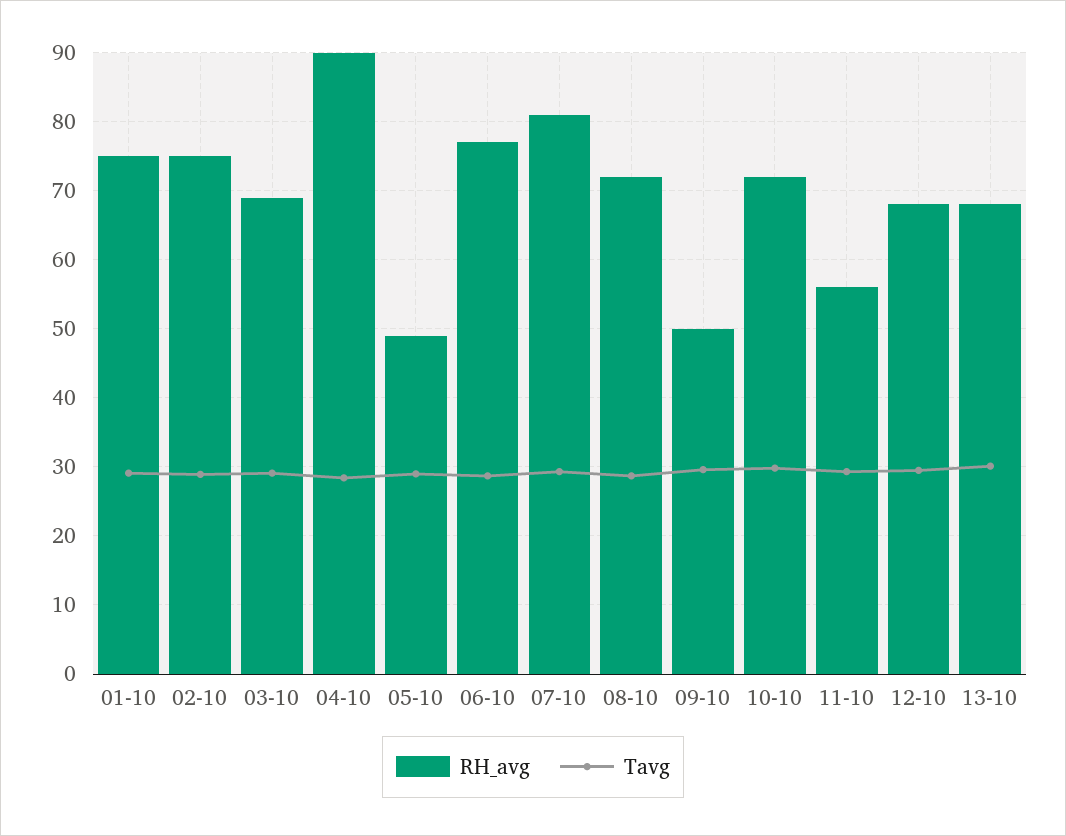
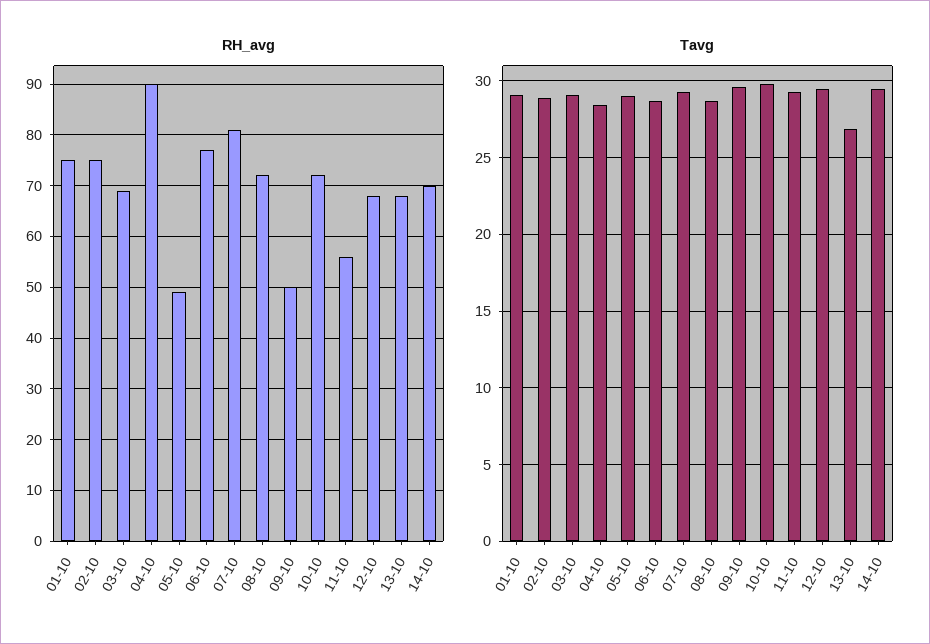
Tavg, 13-10: 30 -> 27
RH_avg, 14-10: none -> 70
Tavg, 14-10: none -> 29.5

